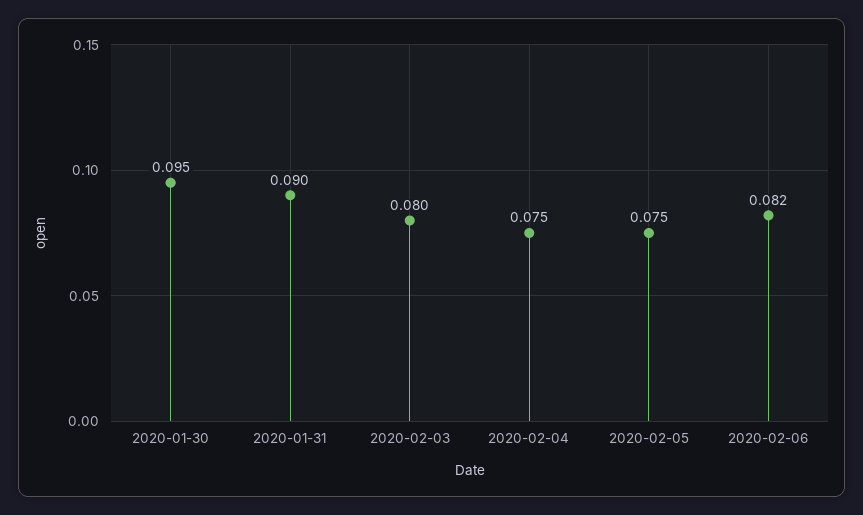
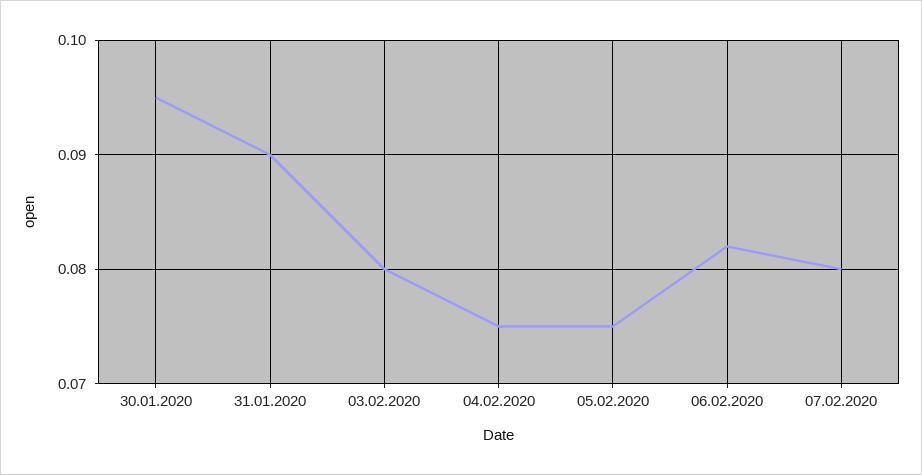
07.02.2020: none -> 0.08

